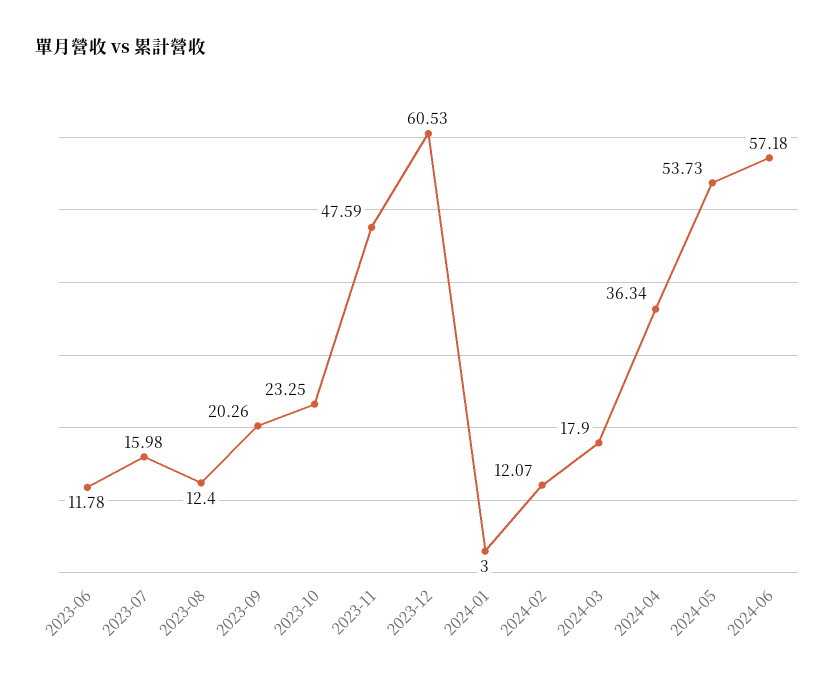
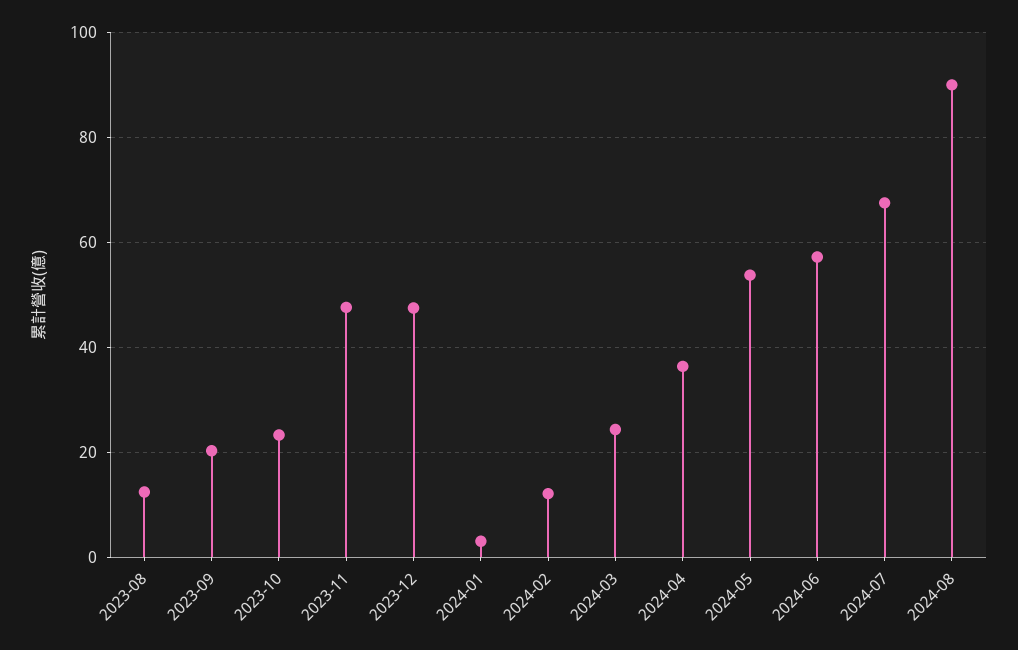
2023-06: 11.78 -> none
2023-07: 15.98 -> none
2023-12: 60.53 -> 48
2024-03: 17.9 -> 24
2024-07: none -> 68
2024-08: none -> 90

